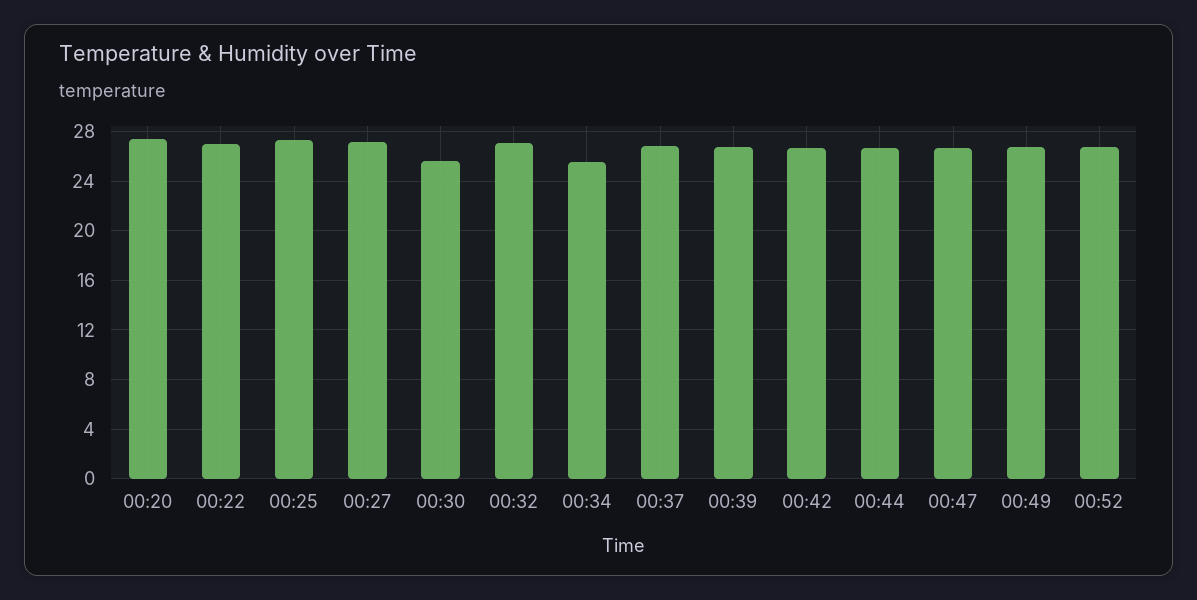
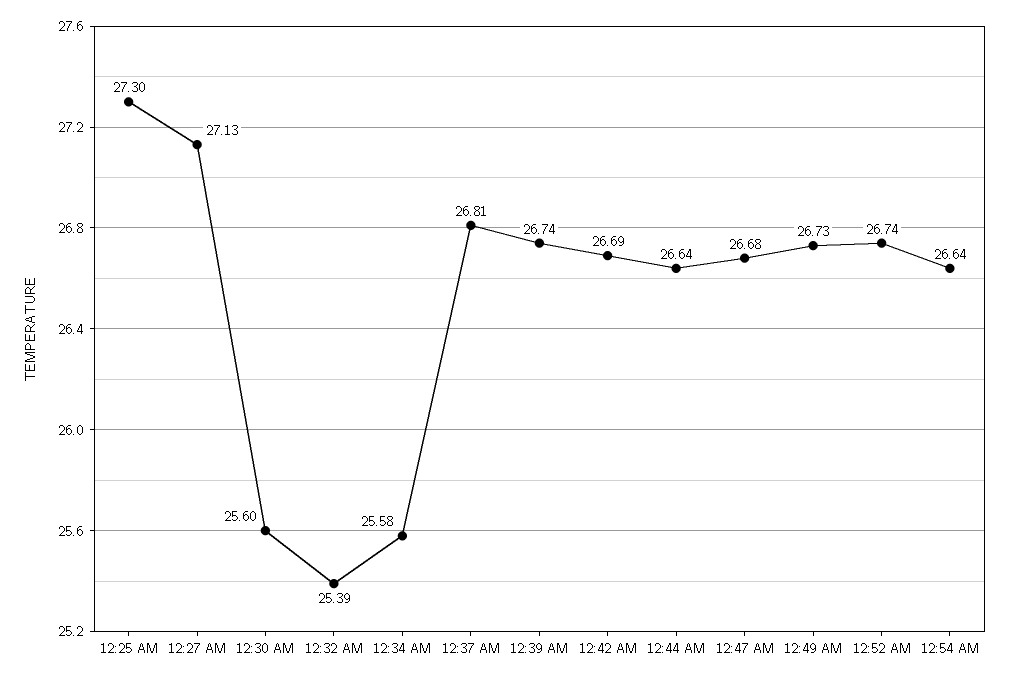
00:20: 27.5 -> none
00:22: 27 -> none
00:32: 27 -> 25.39
12:54 AM: none -> 26.64

